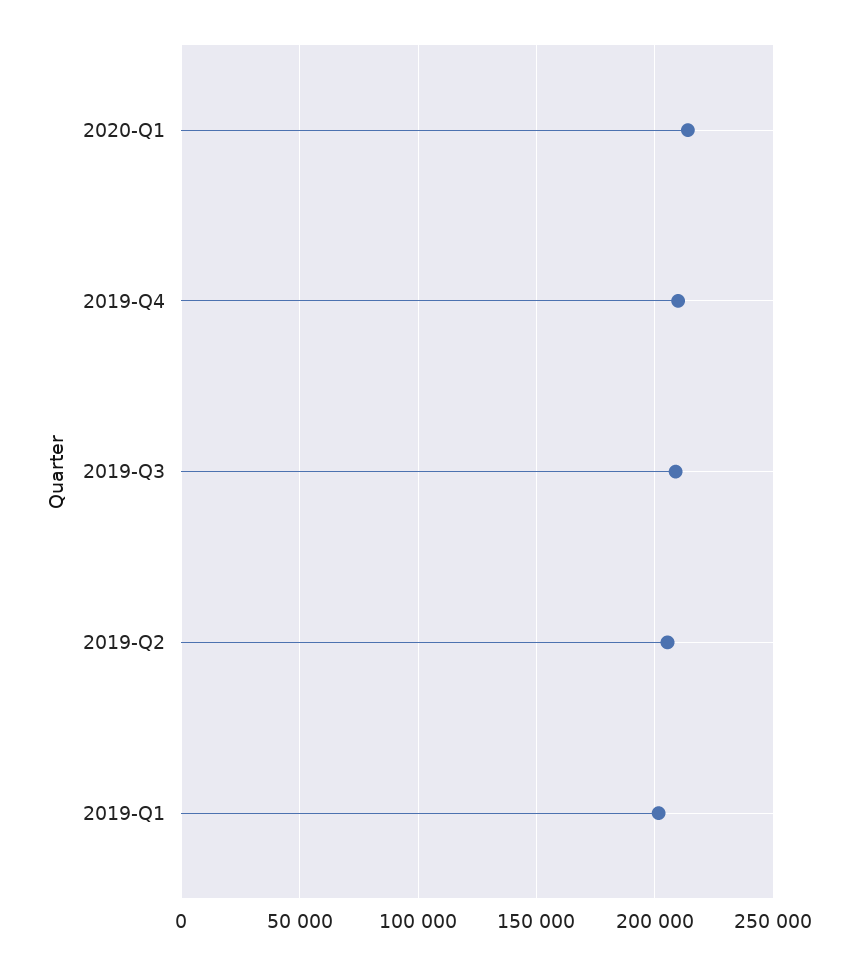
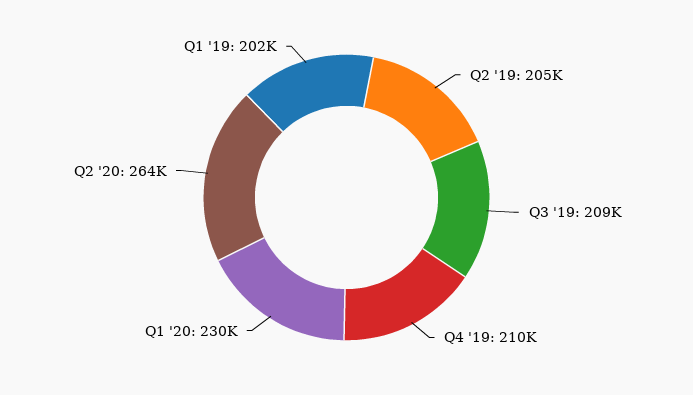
2020-Q1: 215000 -> 230000
Q2 '20: none -> 264000

